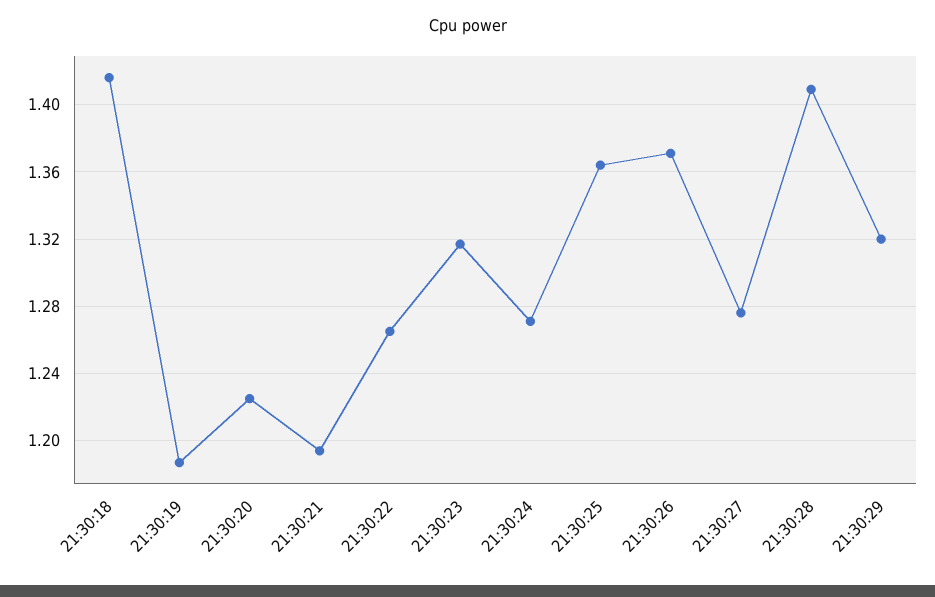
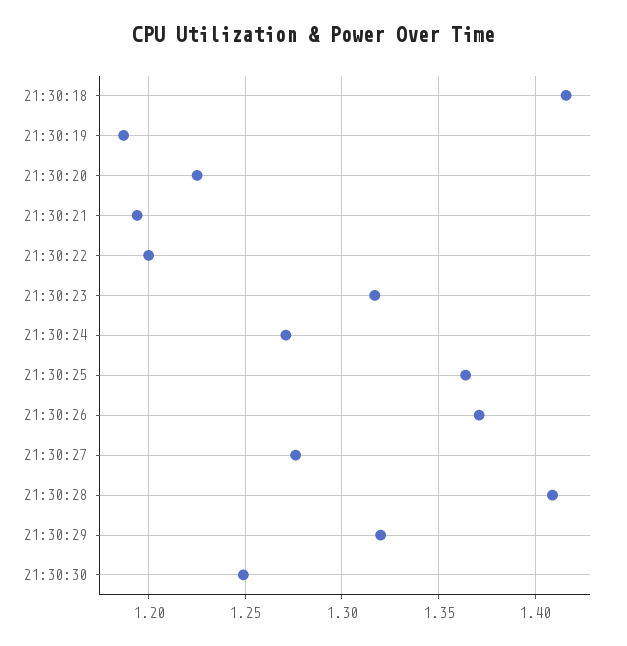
21:30:22: 1.265 -> 1.2
21:30:30: none -> 1.25

